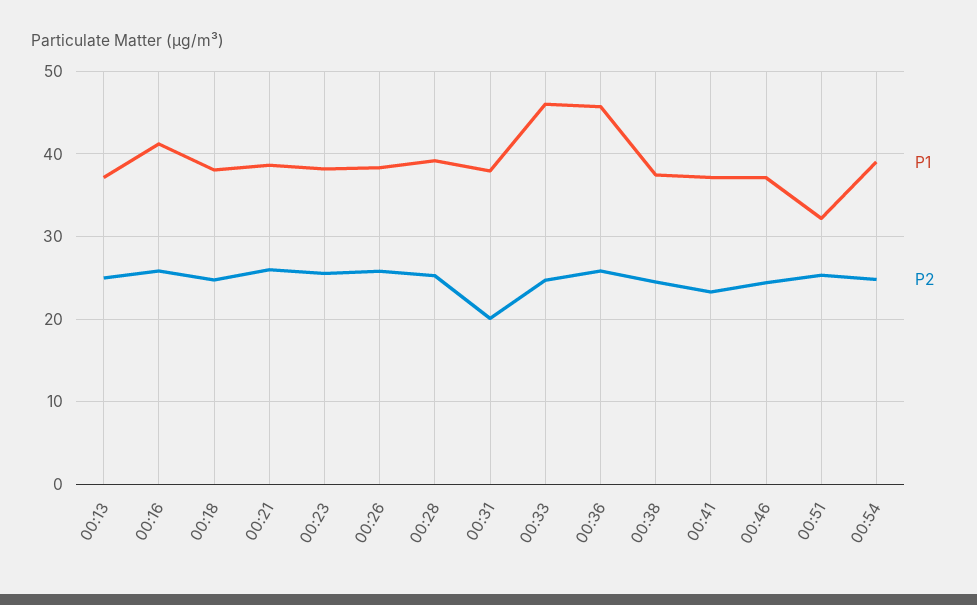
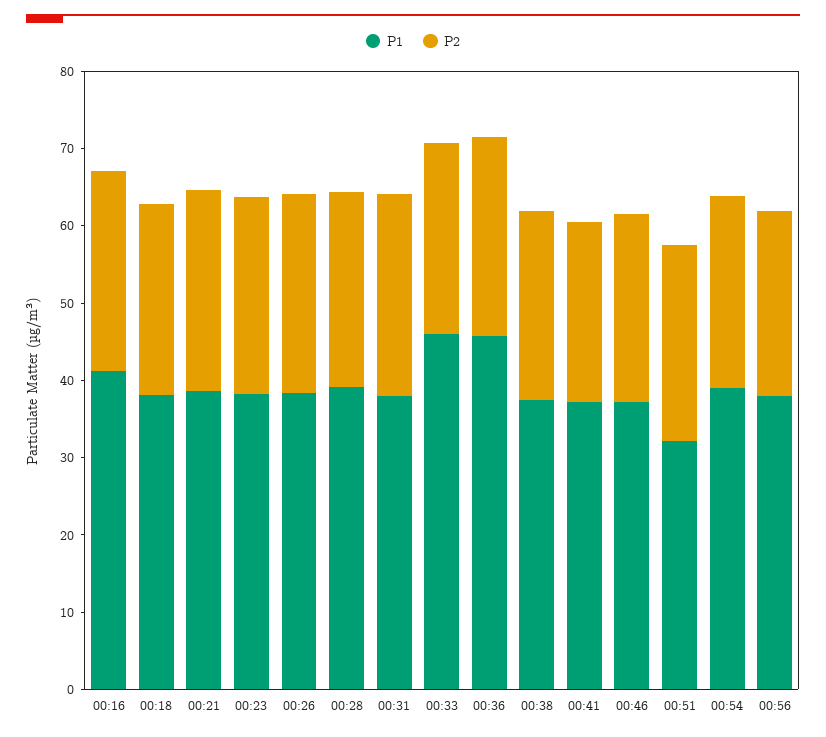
P1, 00:13: 37 -> none
P2, 00:13: 25 -> none
P2, 00:31: 20 -> 26
P1, 00:56: none -> 38
P2, 00:56: none -> 24

